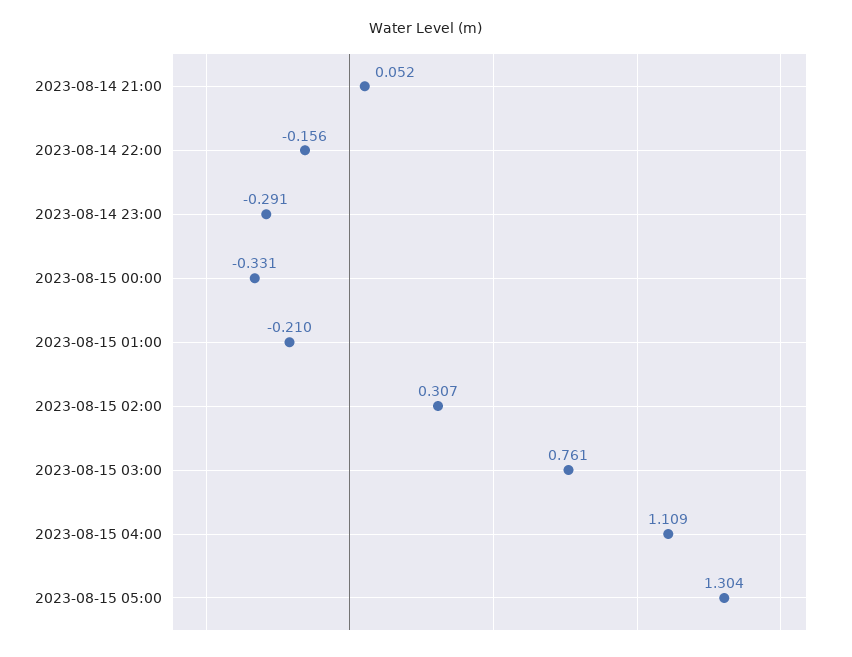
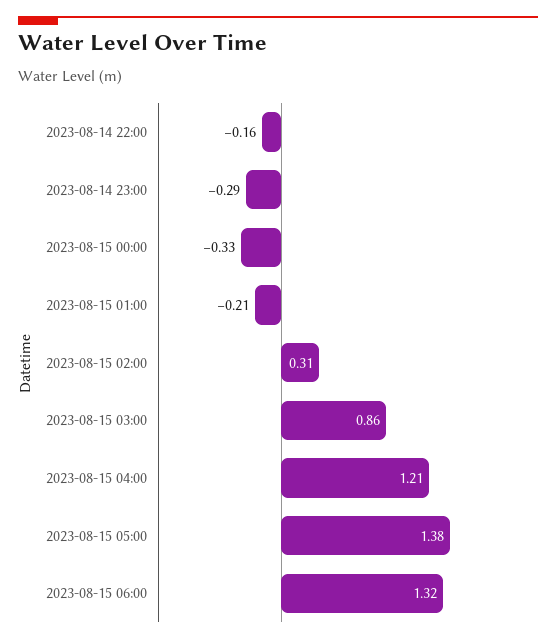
2023-08-14 21:00: 0.052 -> none
2023-08-15 03:00: 0.761 -> 0.86
2023-08-15 04:00: 1.109 -> 1.21
2023-08-15 05:00: 1.304 -> 1.38
2023-08-15 06:00: none -> 1.32

